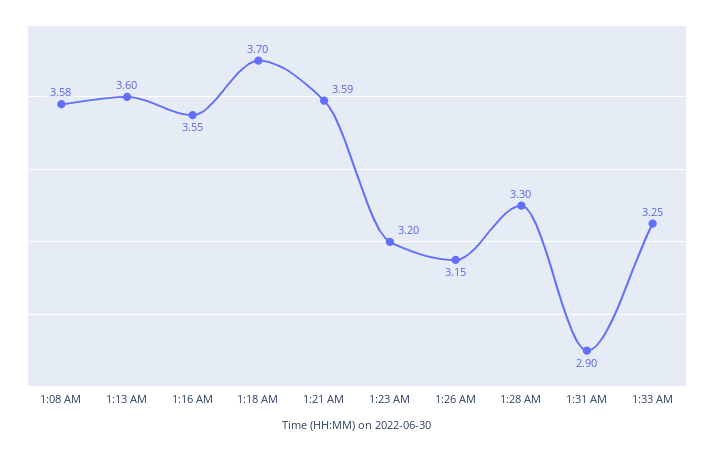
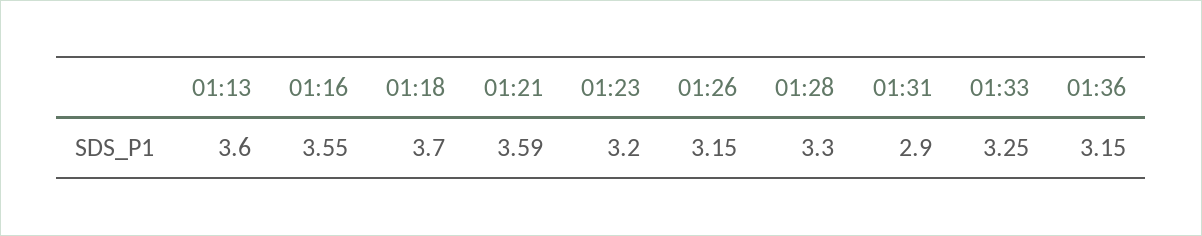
1:08 AM: 3.58 -> none
01:36: none -> 3.15

